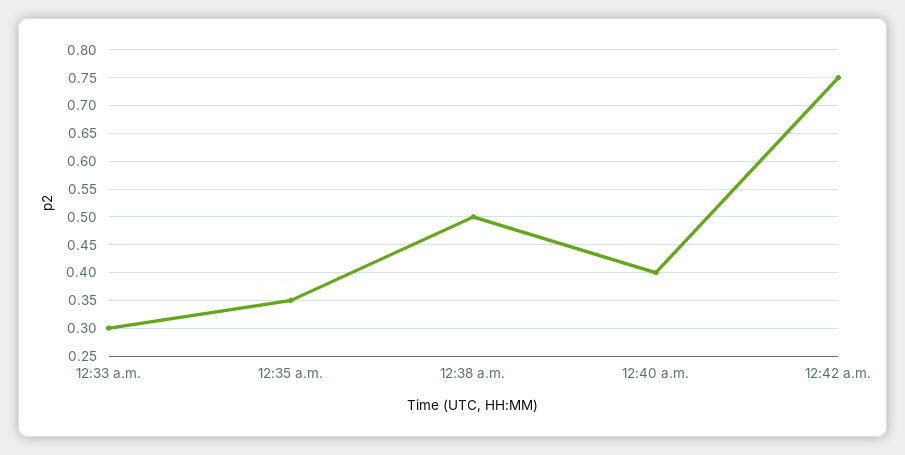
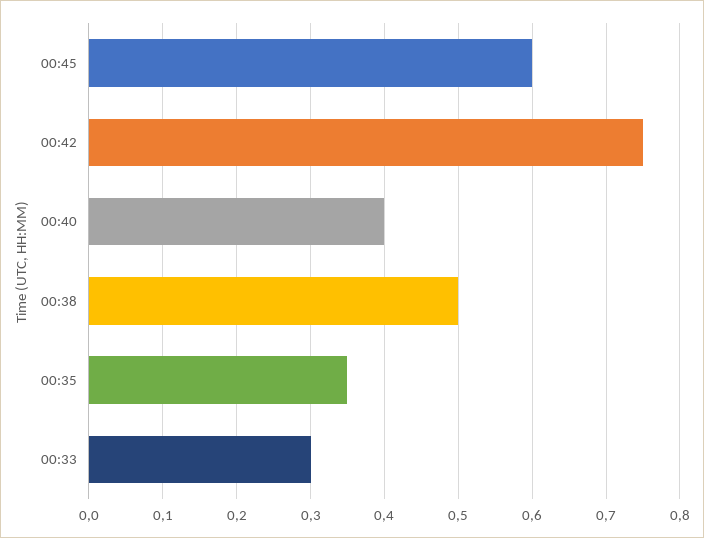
00:45: none -> 0.6

